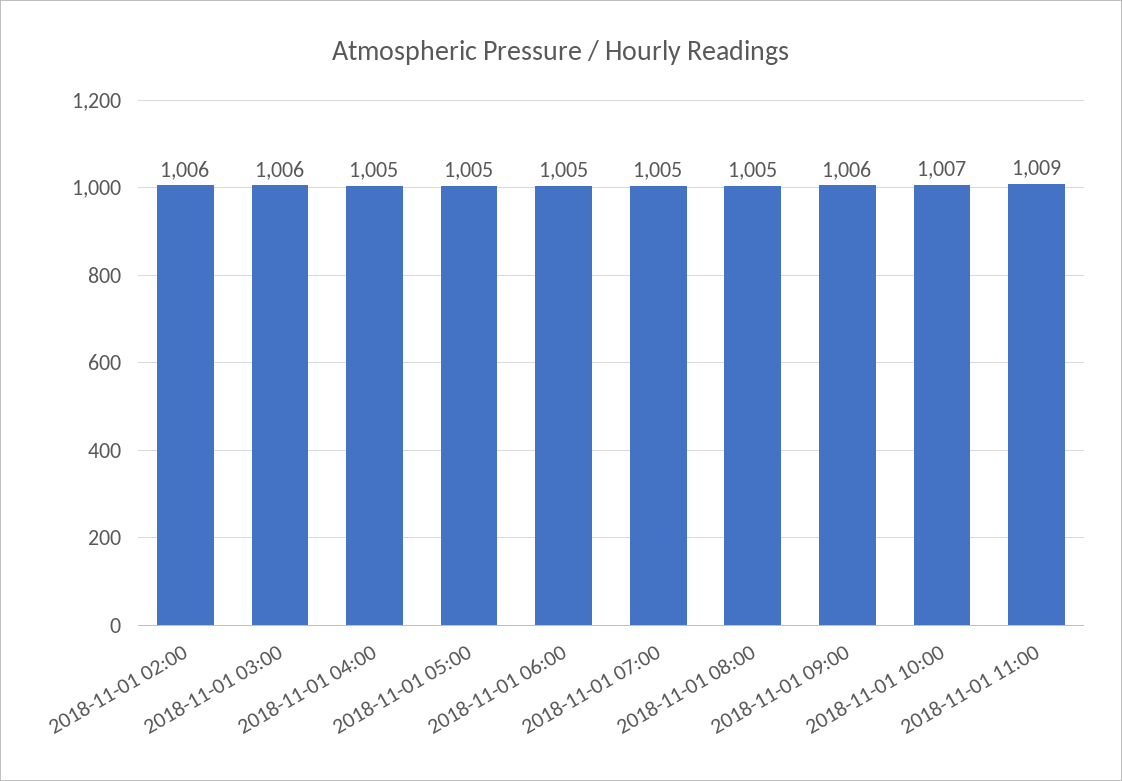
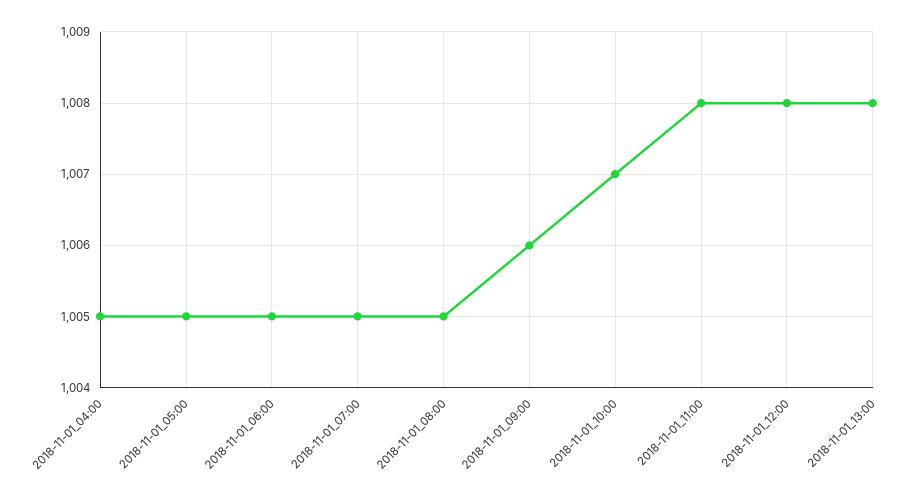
2018-11-01 02:00: 1006 -> none
2018-11-01 03:00: 1006 -> none
2018-11-01 11:00: 1009 -> 1008
2018-11-01_12:00: none -> 1008
2018-11-01_13:00: none -> 1008

